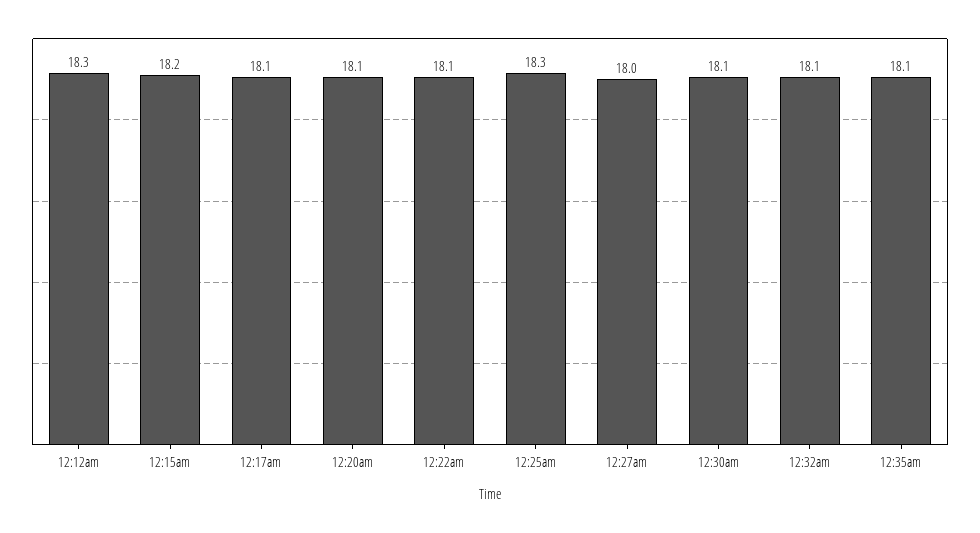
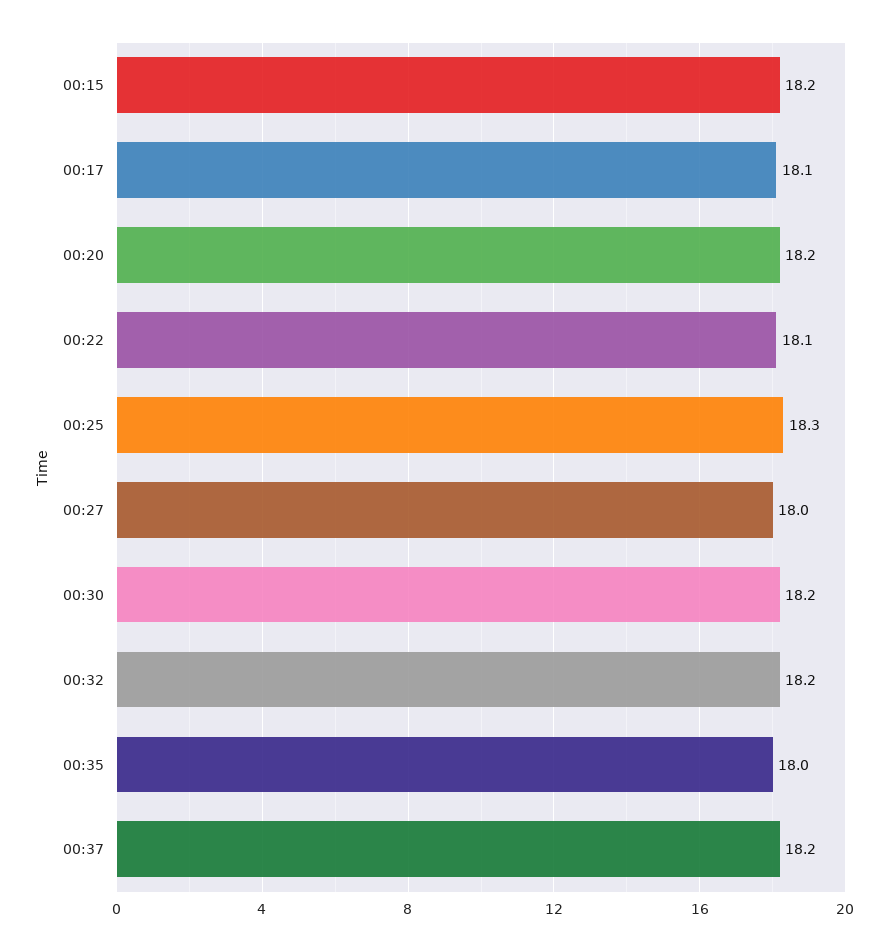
12:12am: 18.3 -> none
12:20am: 18.1 -> 18.2
12:30am: 18.1 -> 18.2
12:32am: 18.1 -> 18.2
12:35am: 18.1 -> 18
00:37: none -> 18.2

